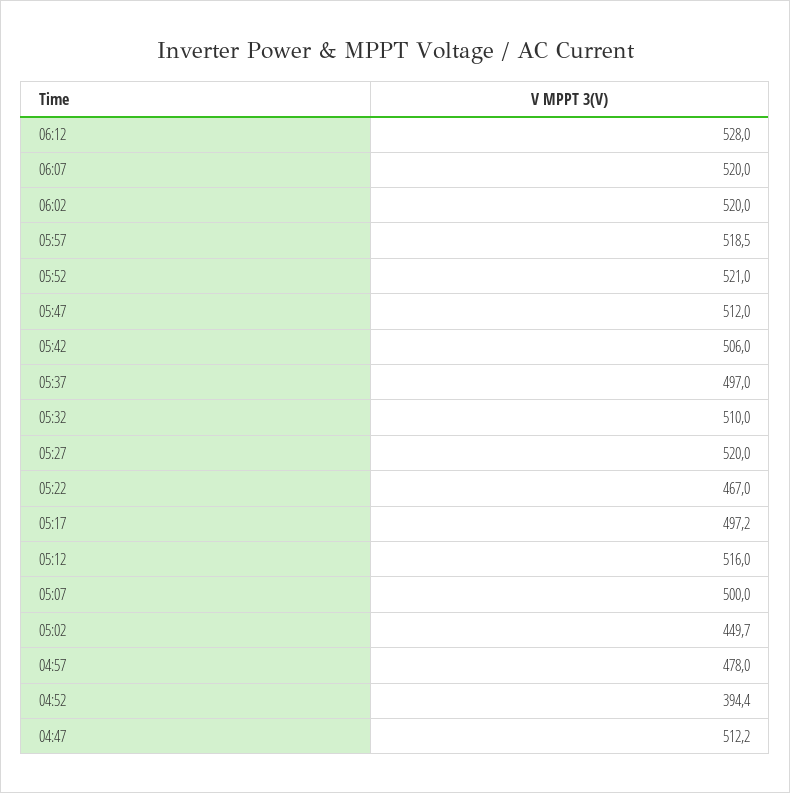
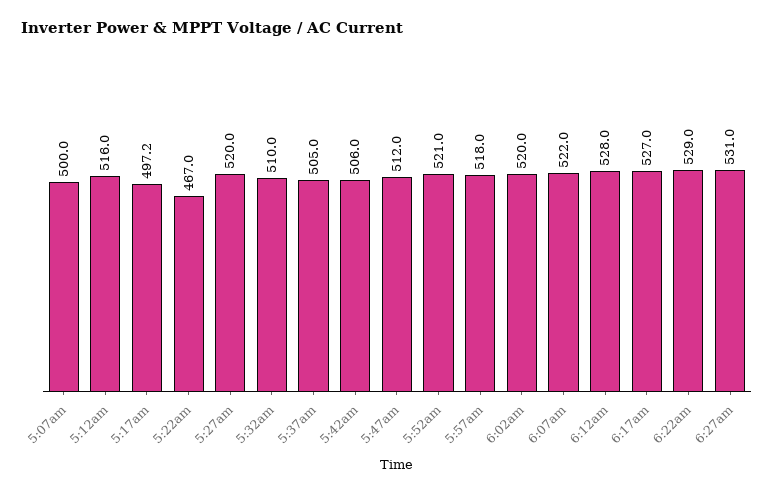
06:07: 520 -> 522
05:57: 518.5 -> 518
05:37: 497 -> 505
05:02: 449.7 -> none
04:57: 478 -> none
04:52: 394.4 -> none
04:47: 512.2 -> none
6:17am: none -> 527
6:22am: none -> 529
6:27am: none -> 531

